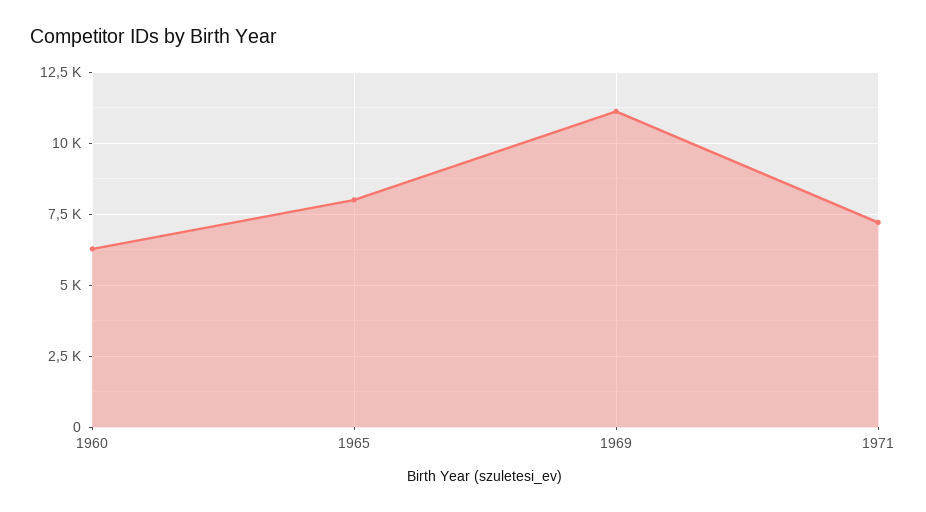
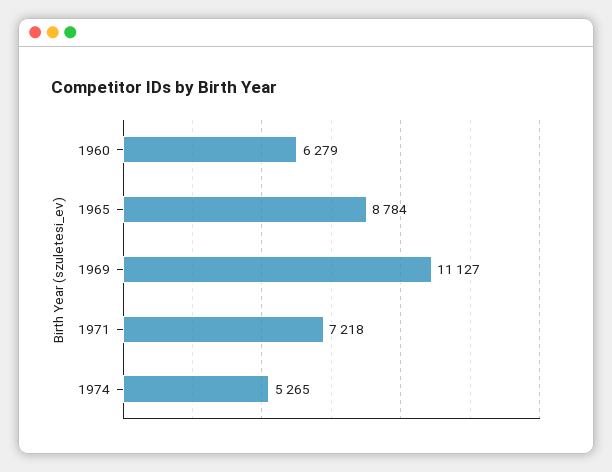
1965: 8000 -> 8784
1974: none -> 5265

